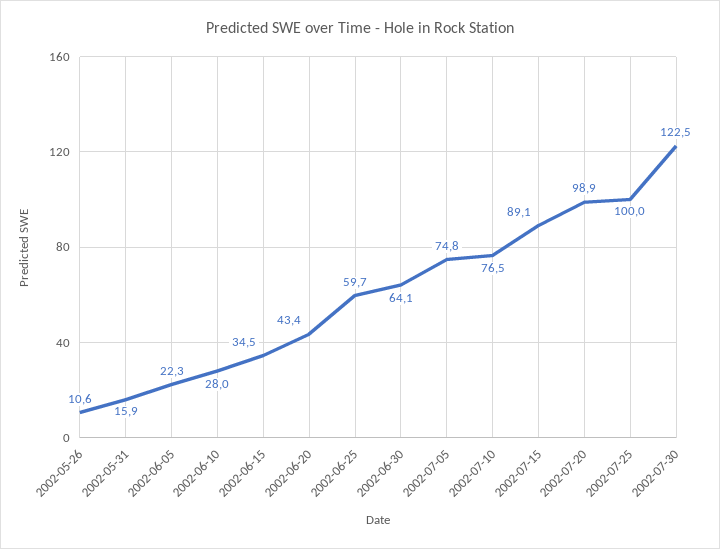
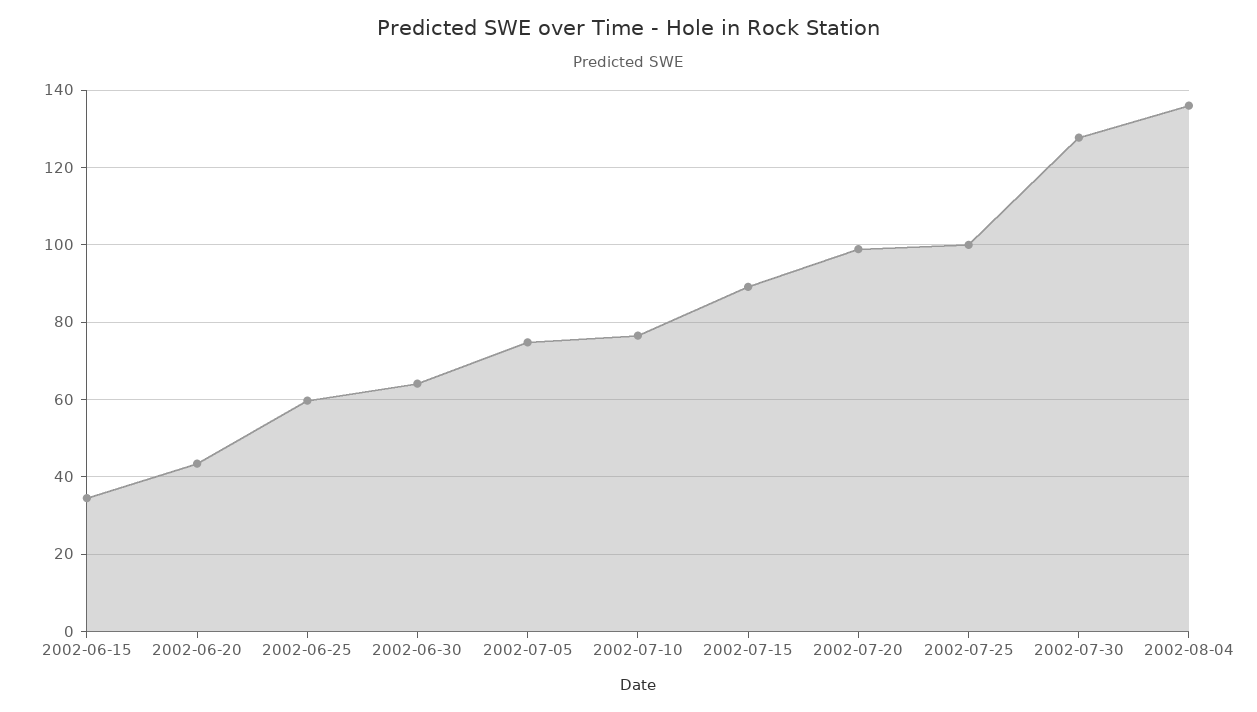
2002-05-26: 10.6 -> none
2002-05-31: 15.9 -> none
2002-06-05: 22.3 -> none
2002-06-10: 28 -> none
2002-07-30: 122.5 -> 128
2002-08-04: none -> 136

